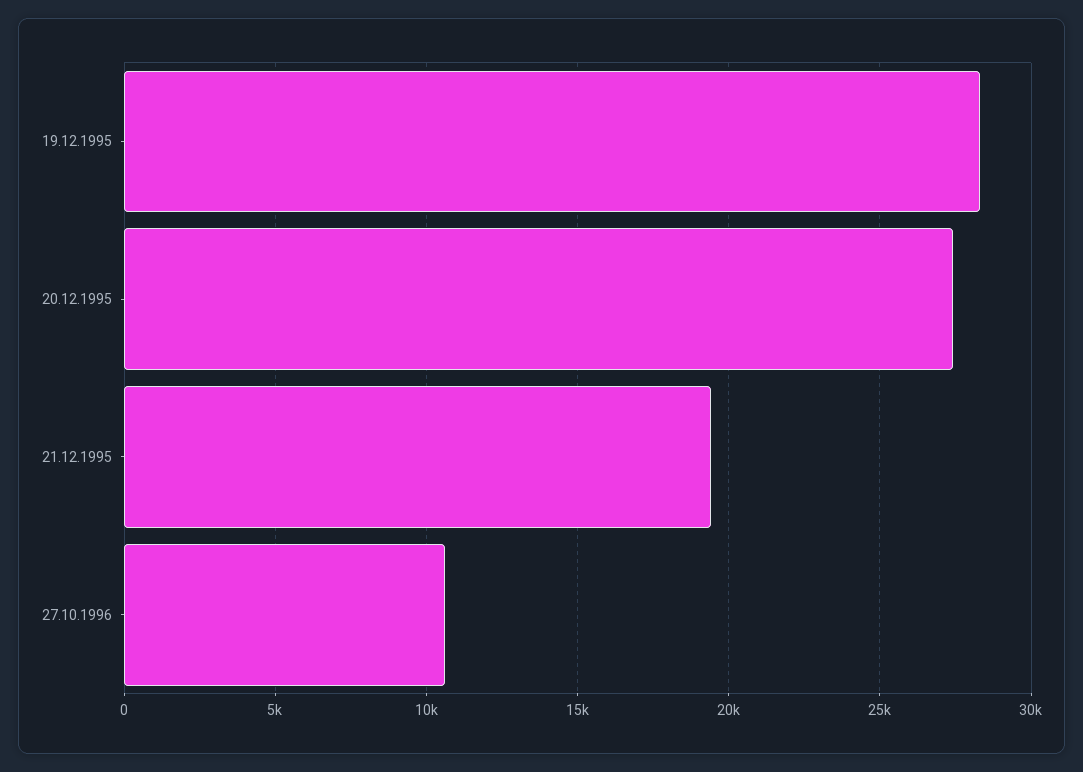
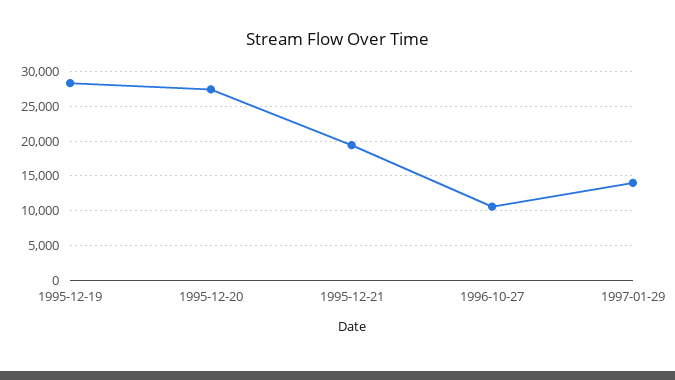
1997-01-29: none -> 14000

